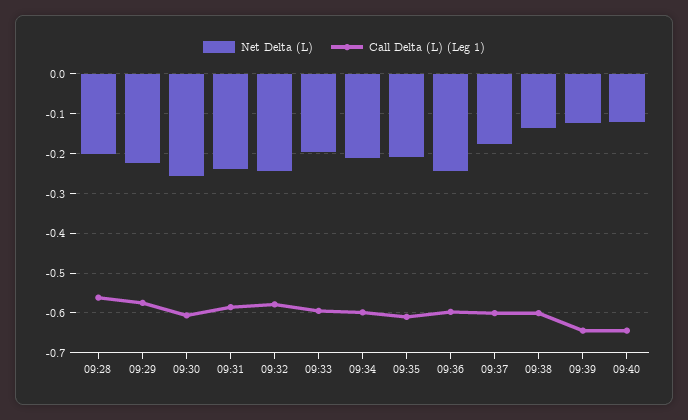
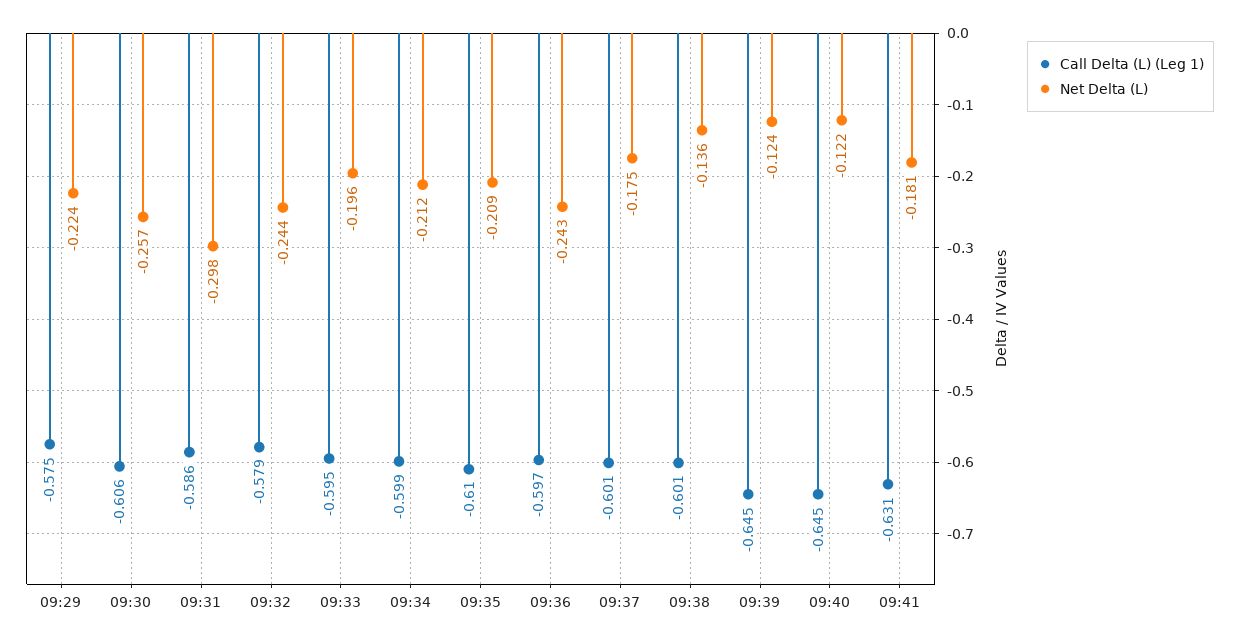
Net Delta (L), 09:28: -0.2 -> none
Call Delta (L) (Leg 1), 09:28: -0.56 -> none
Net Delta (L), 09:31: -0.24 -> -0.298
Call Delta (L) (Leg 1), 09:41: none -> -0.631
Net Delta (L), 09:41: none -> -0.181

